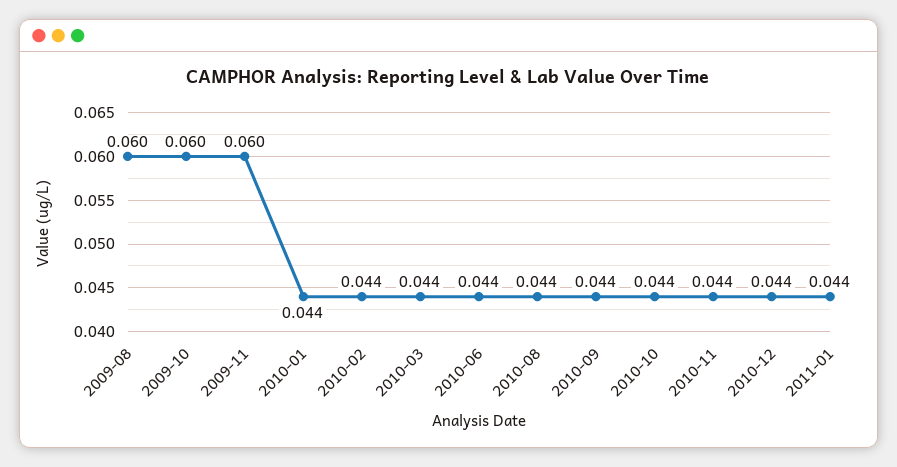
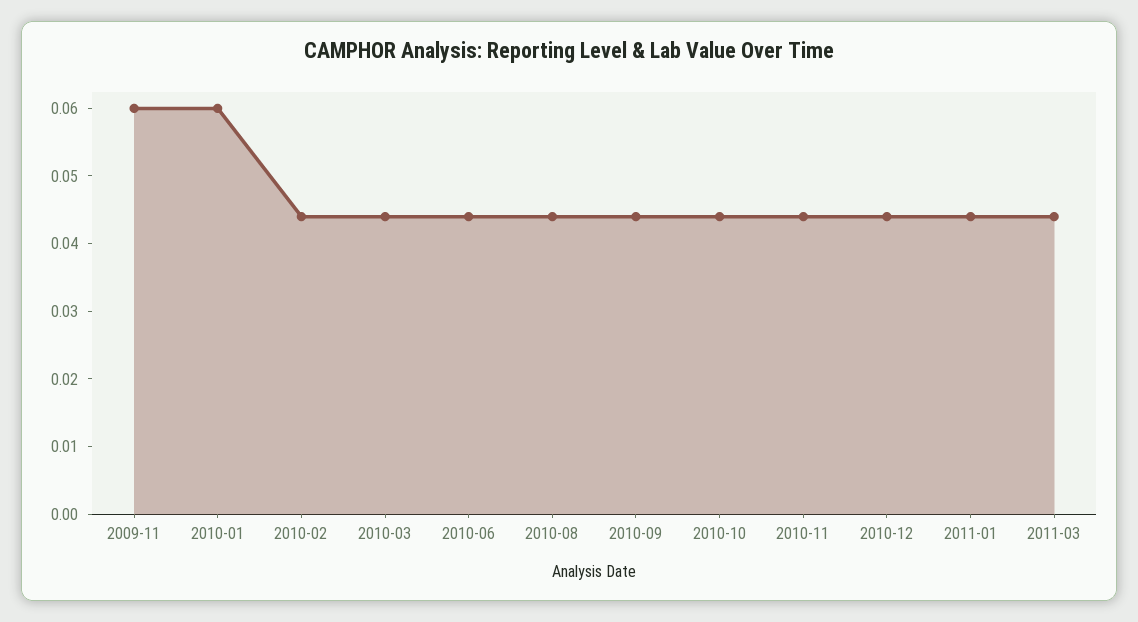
2009-08: 0.06 -> none
2009-10: 0.06 -> none
2010-01: 0.044 -> 0.06
2011-03: none -> 0.045

